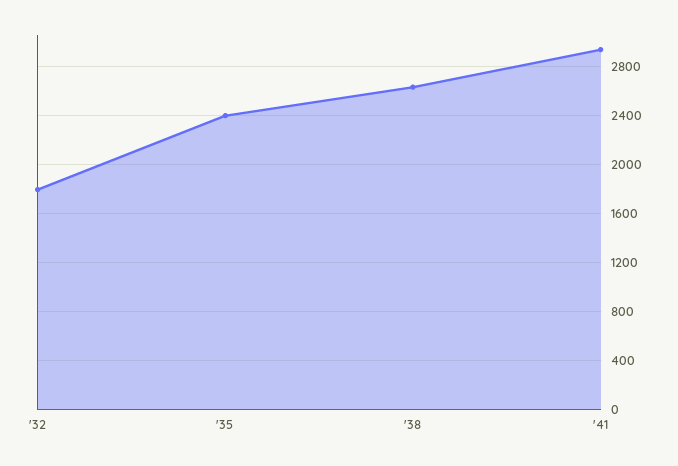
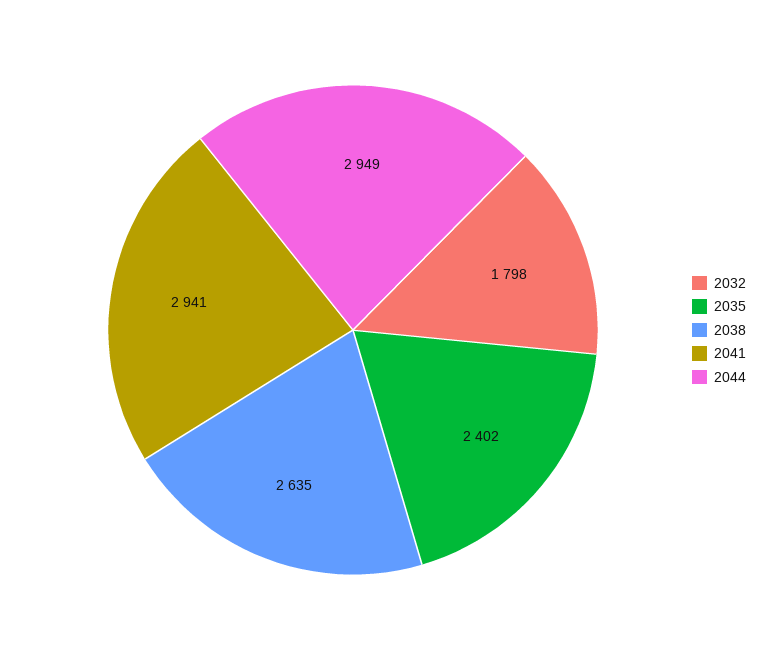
2044: none -> 2949

